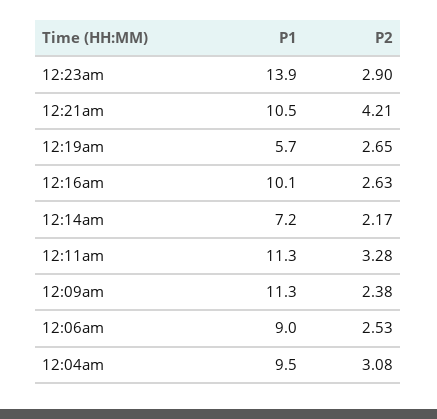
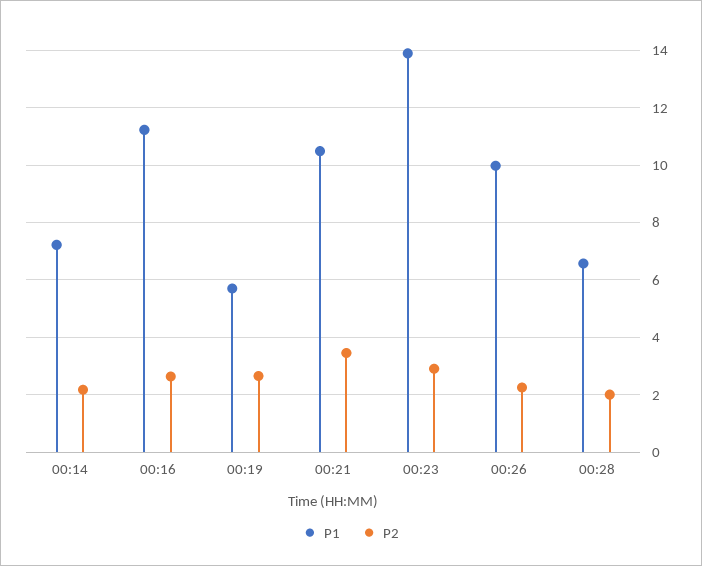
P2, 12:21am: 4.21 -> 3.5
P1, 12:16am: 10.1 -> 11.25
P1, 12:11am: 11.3 -> none
P2, 12:11am: 3.28 -> none
P1, 12:09am: 11.3 -> none
P2, 12:09am: 2.38 -> none
P1, 12:06am: 9 -> none
P2, 12:06am: 2.53 -> none
P1, 12:04am: 9.5 -> none
P2, 12:04am: 3.08 -> none
P1, 00:26: none -> 10
P2, 00:26: none -> 2.25
P1, 00:28: none -> 6.5
P2, 00:28: none -> 2

